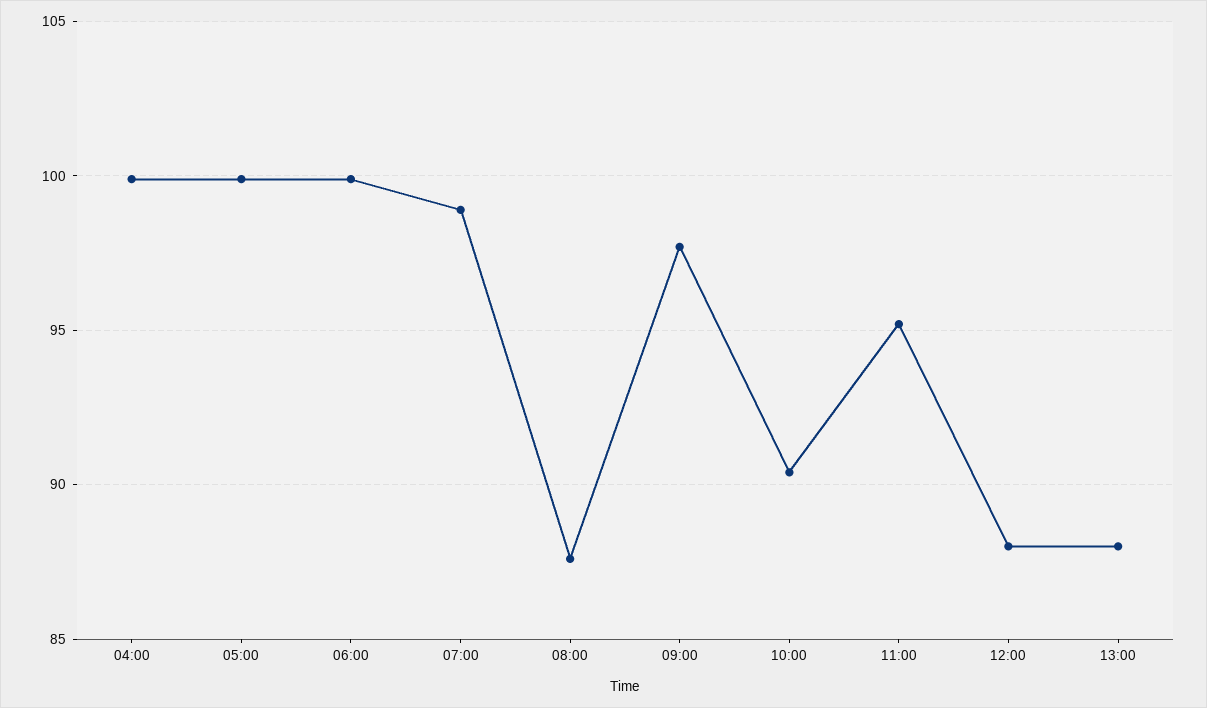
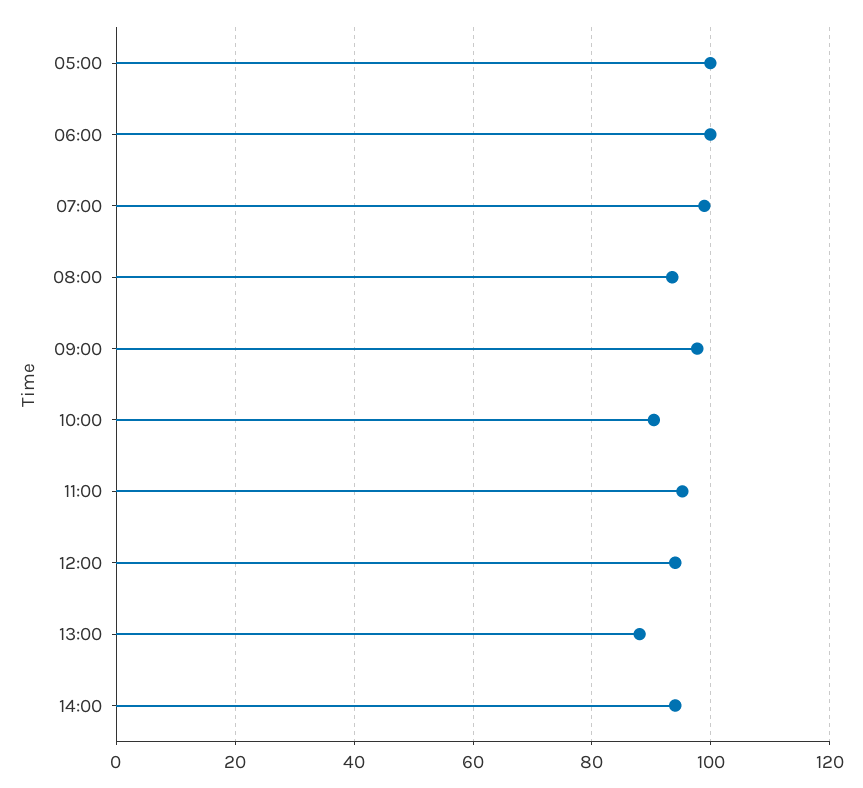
04:00: 100 -> none
08:00: 87.5 -> 94
12:00: 88 -> 94
14:00: none -> 94

